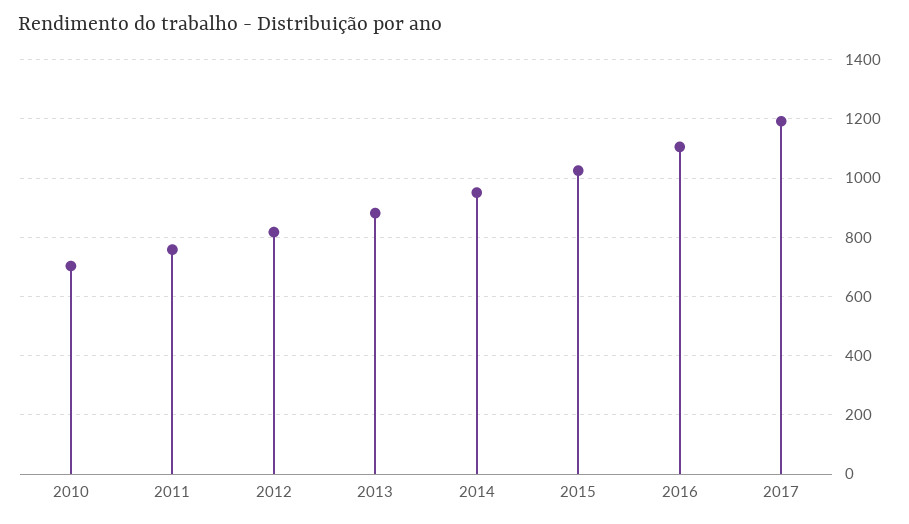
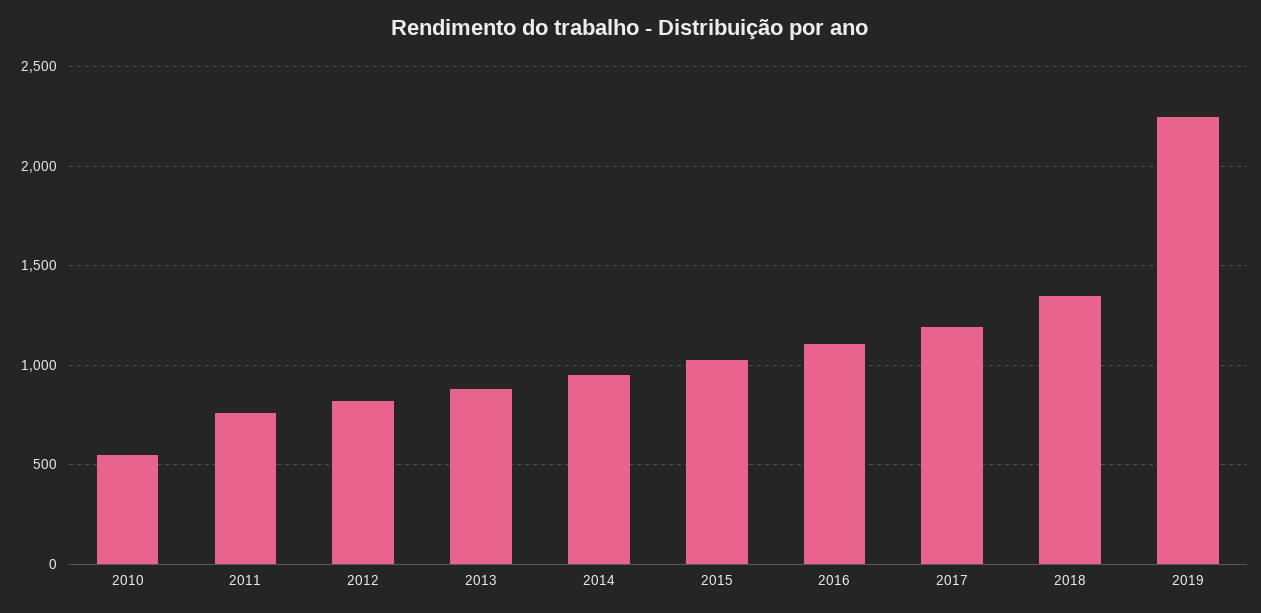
2010: 700 -> 550
2018: none -> 1350
2019: none -> 2250

